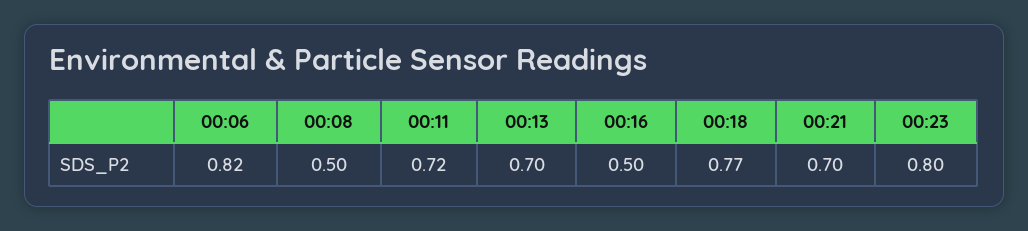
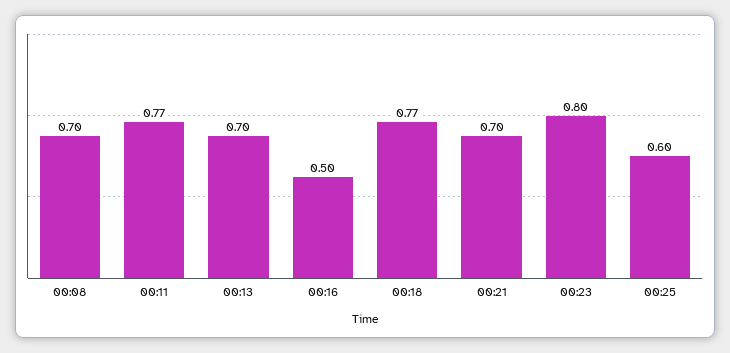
00:06: 0.82 -> none
00:08: 0.5 -> 0.7
00:11: 0.72 -> 0.77
00:25: none -> 0.6

